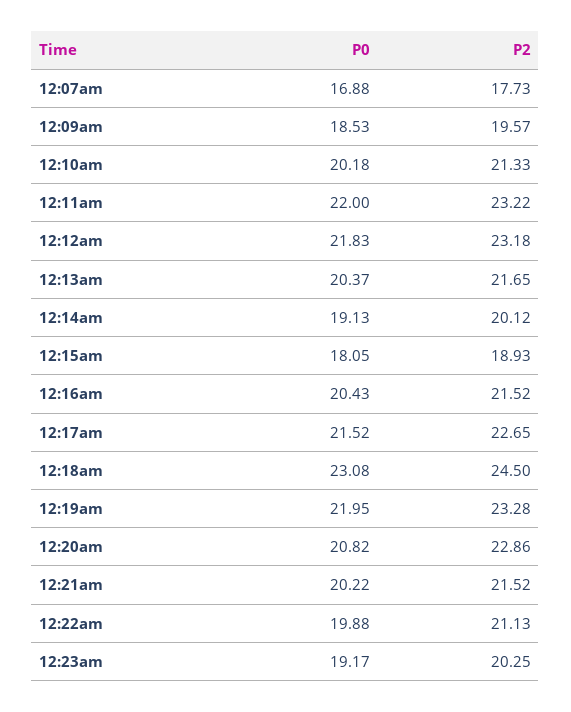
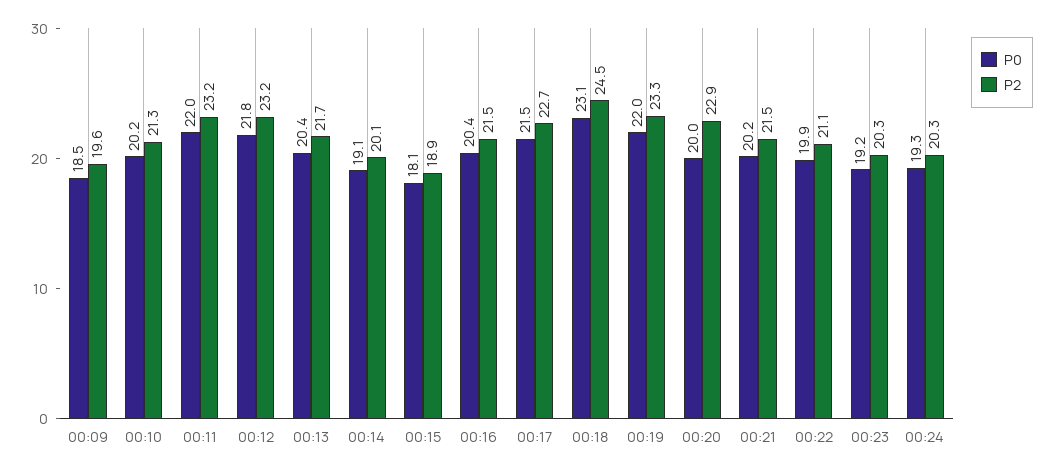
P0, 12:07am: 16.88 -> none
P2, 12:07am: 17.73 -> none
P0, 12:20am: 20.82 -> 20
P0, 00:24: none -> 19.3
P2, 00:24: none -> 20.3

